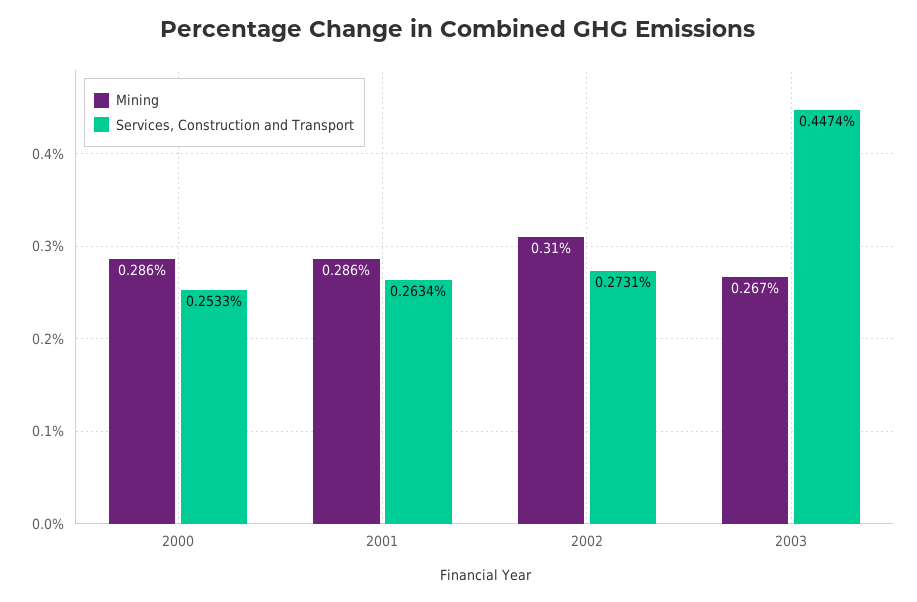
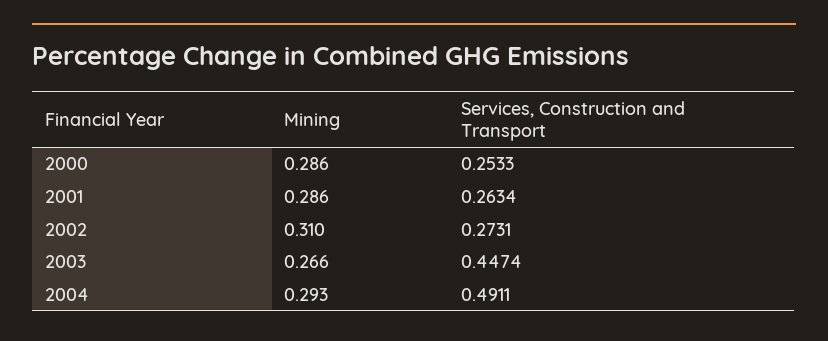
Mining, 2003: 0.267 -> 0.266
Mining, 2004: none -> 0.293
Services, Construction and Transport, 2004: none -> 0.4911

